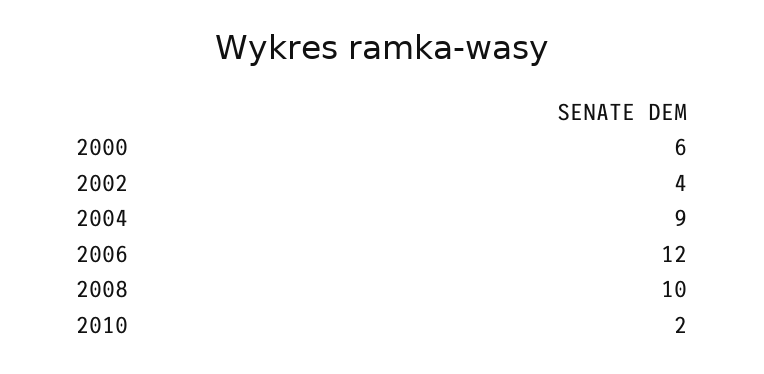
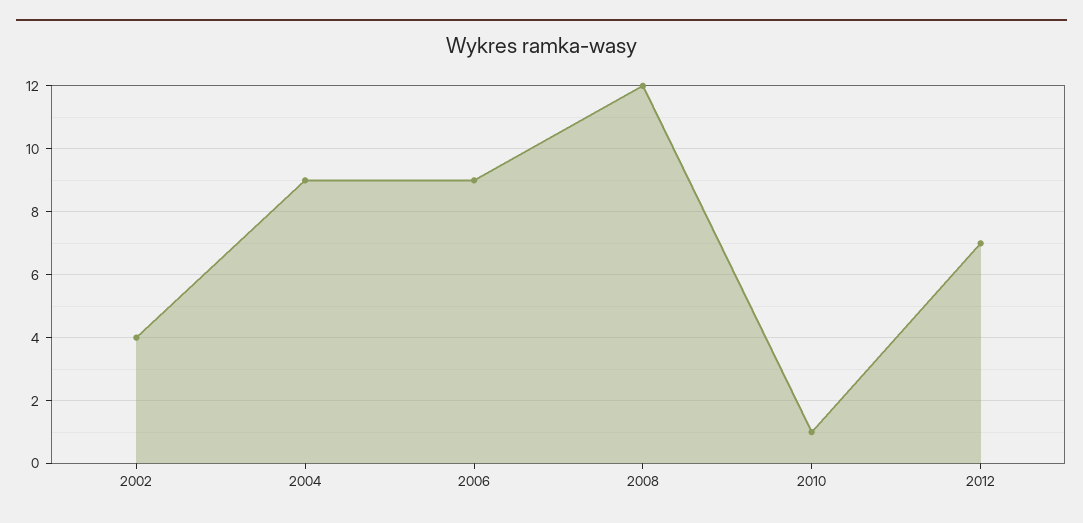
2000: 6 -> none
2006: 12 -> 9
2008: 10 -> 12
2010: 2 -> 1
2012: none -> 7

